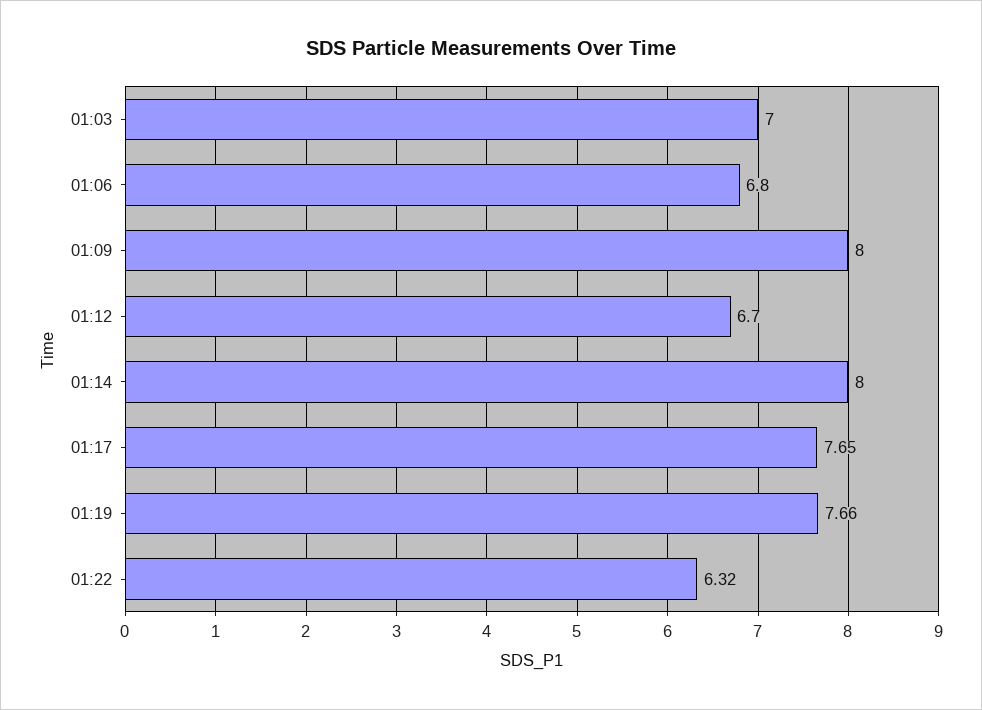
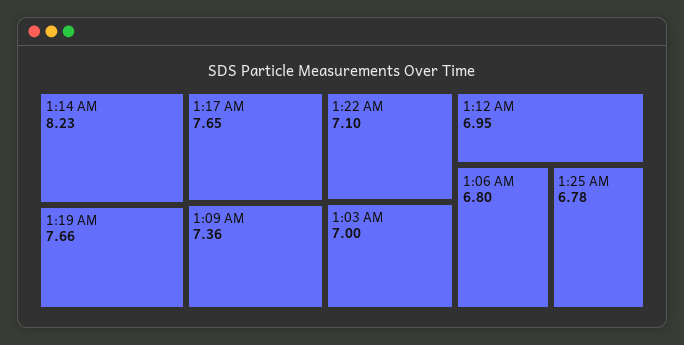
01:09: 8 -> 7.36
01:12: 6.7 -> 6.95
01:14: 8 -> 8.23
01:22: 6.32 -> 7.1
1:25 AM: none -> 6.78

